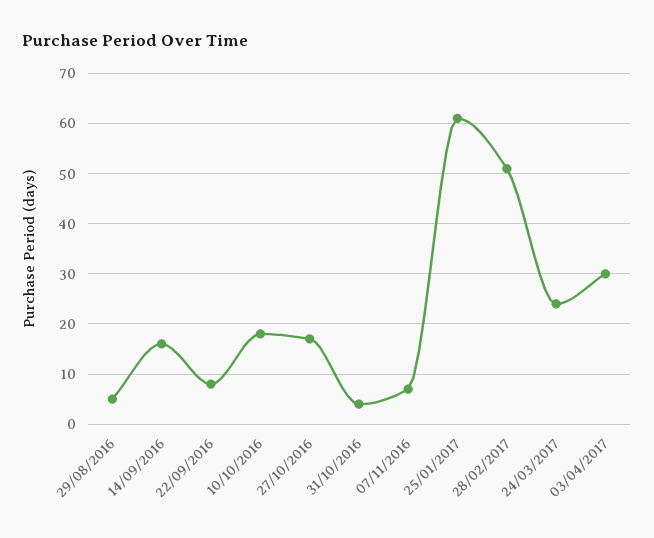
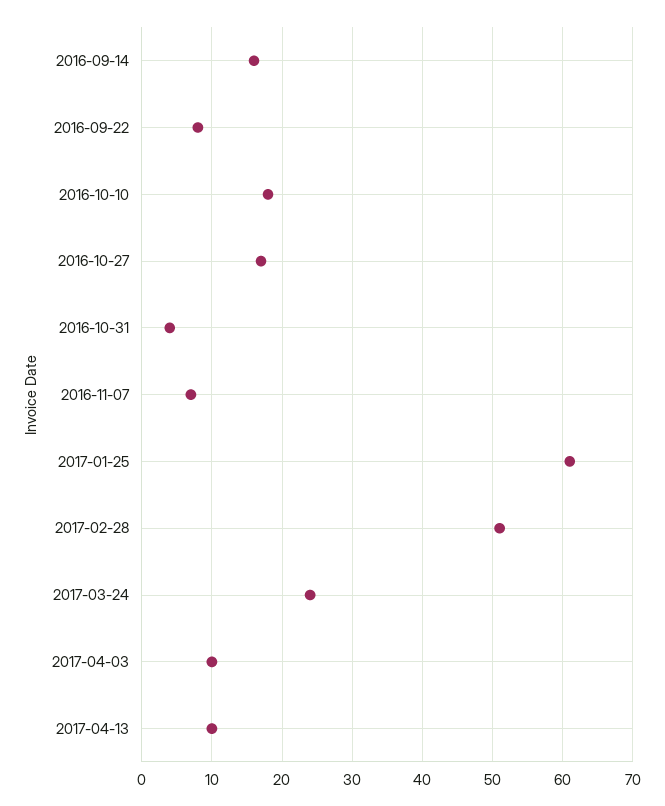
29/08/2016: 5 -> none
03/04/2017: 30 -> 10
2017-04-13: none -> 10

